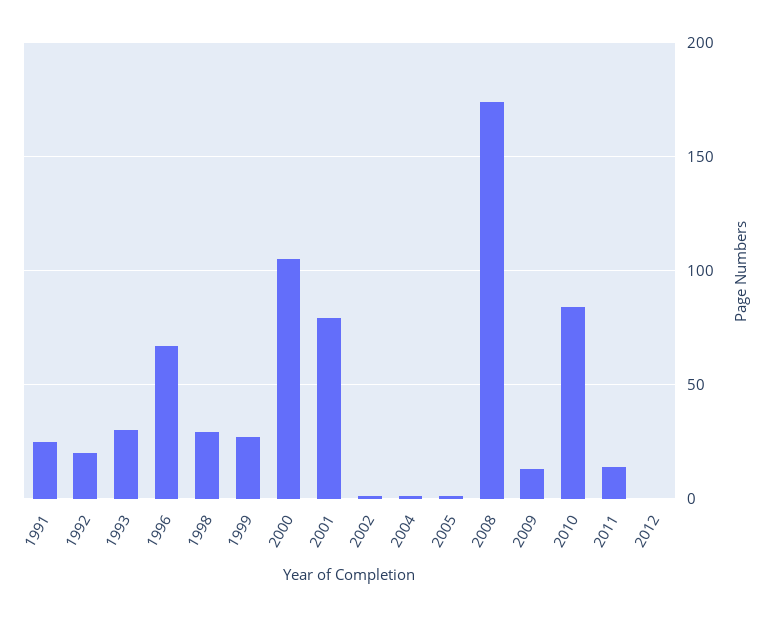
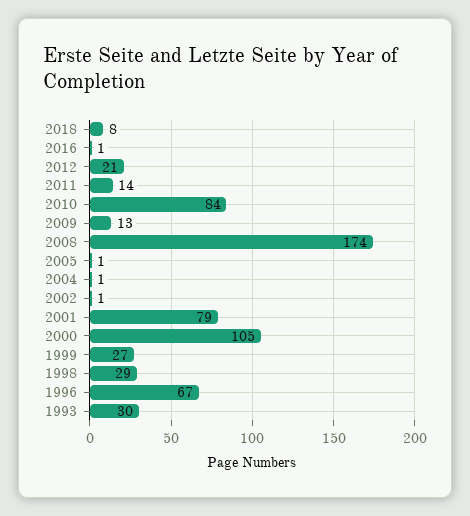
1991: 25 -> none
1992: 20 -> none
2012: 0 -> 21
2018: none -> 8
2016: none -> 1

